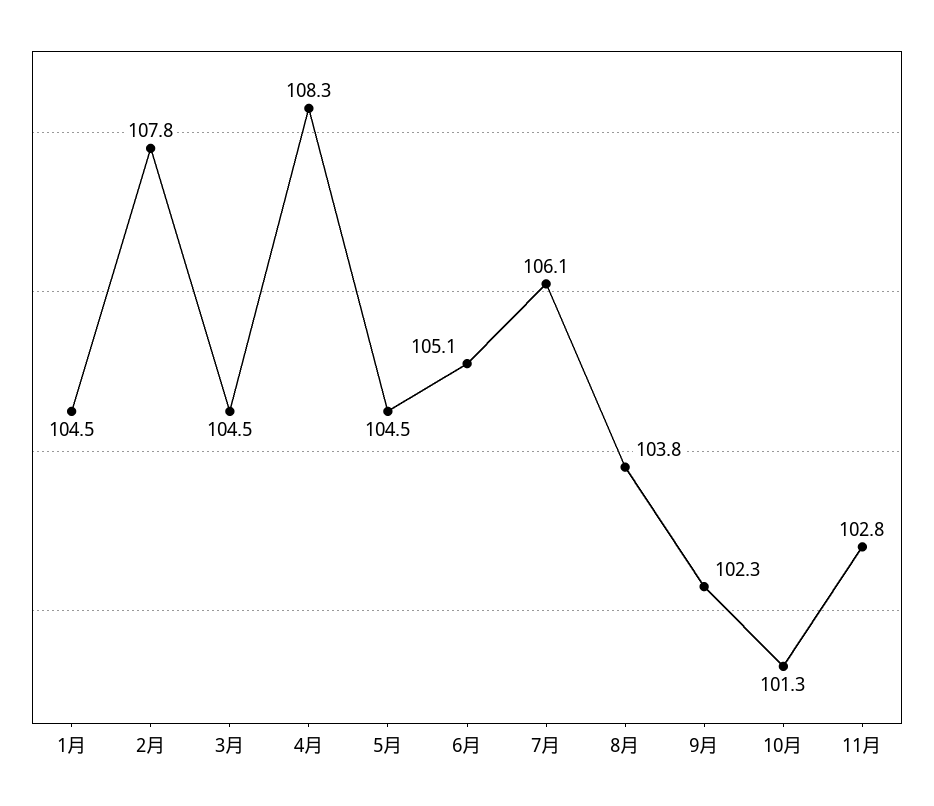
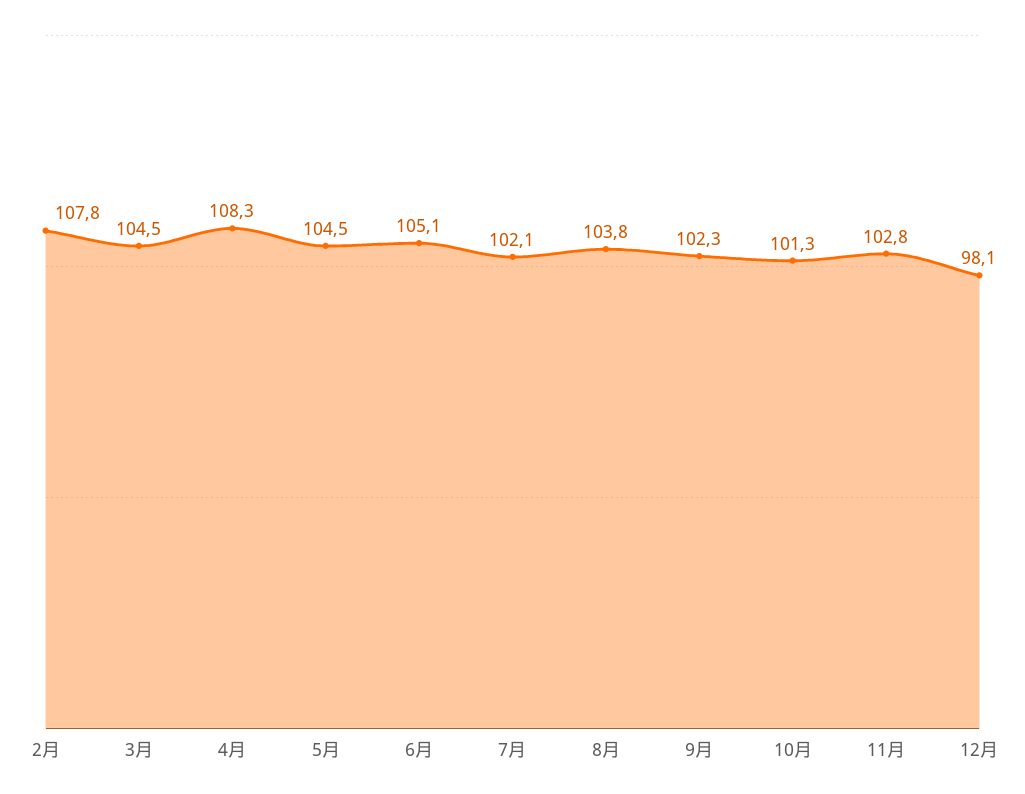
1月: 104.5 -> none
7月: 106.1 -> 102.1
12月: none -> 98.1

